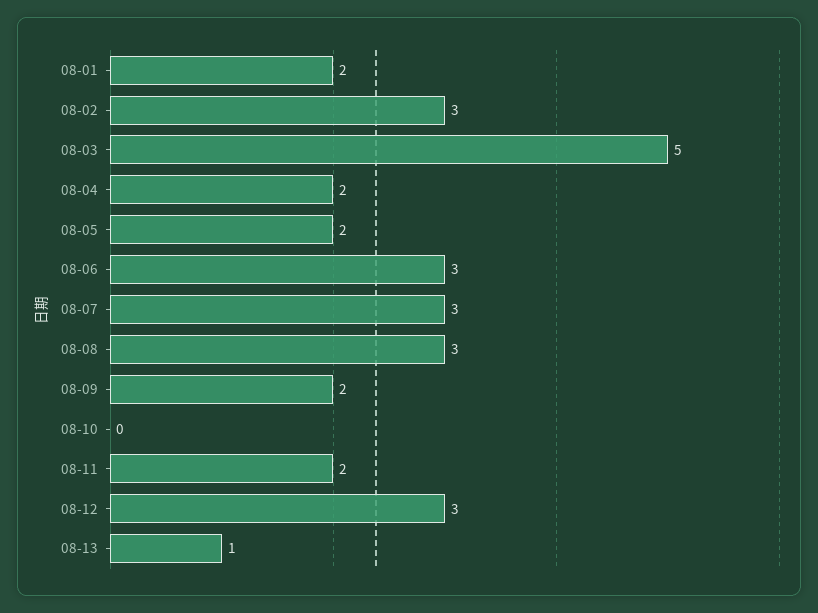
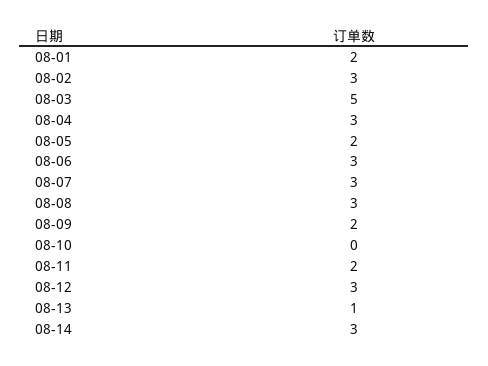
08-04: 2 -> 3
08-14: none -> 3

